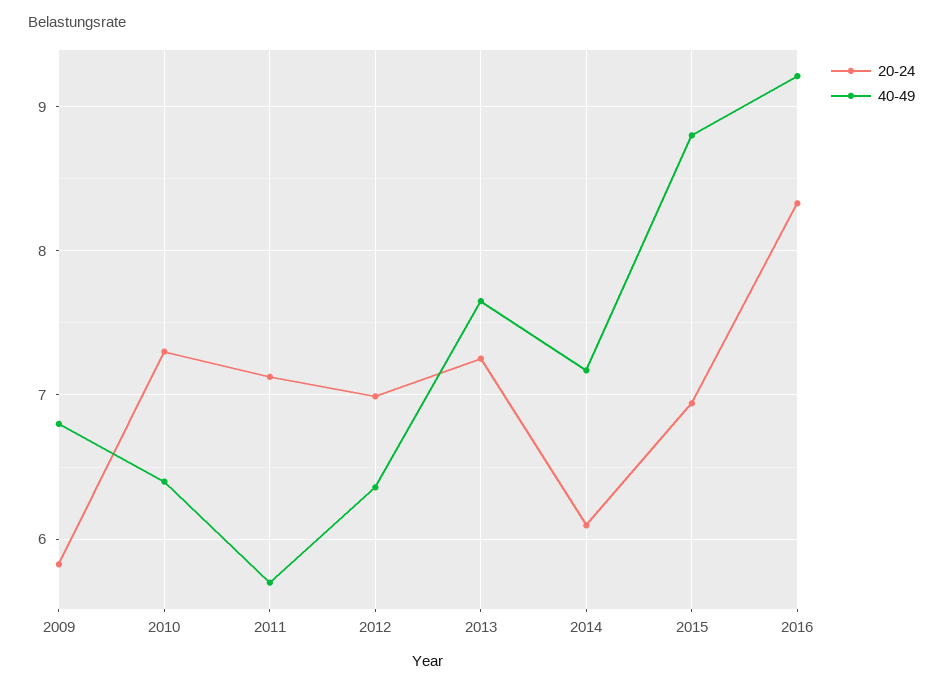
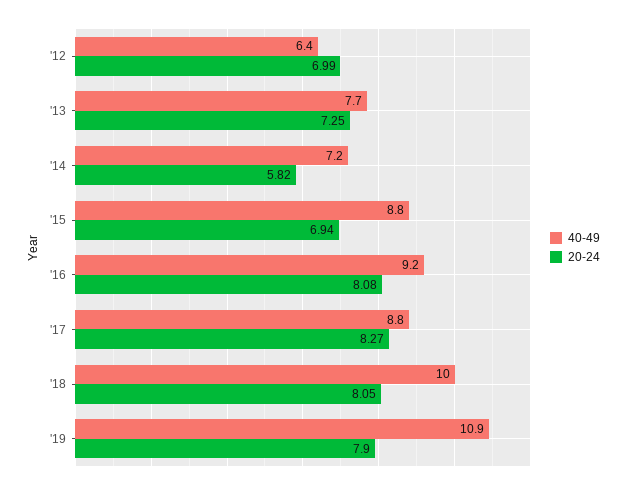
20-24, 2009: 5.8 -> none
40-49, 2009: 6.8 -> none
20-24, 2010: 7.3 -> none
40-49, 2010: 6.4 -> none
20-24, 2011: 7.1 -> none
40-49, 2011: 5.7 -> none
20-24, 2014: 6.1 -> 5.82
20-24, 2016: 8.3 -> 8.08
40-49, '17: none -> 8.8
20-24, '17: none -> 8.27
40-49, '18: none -> 10
20-24, '18: none -> 8.05
40-49, '19: none -> 10.9
20-24, '19: none -> 7.9

